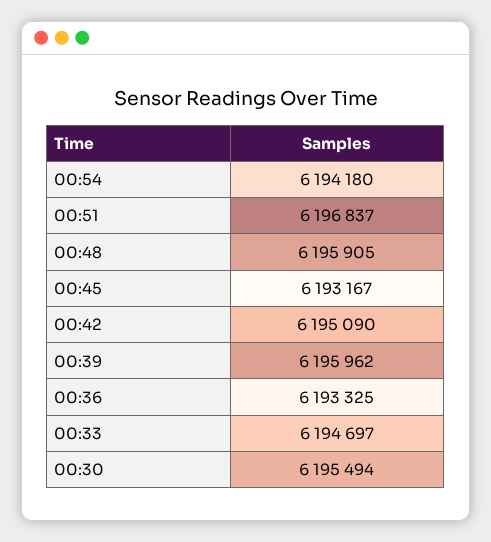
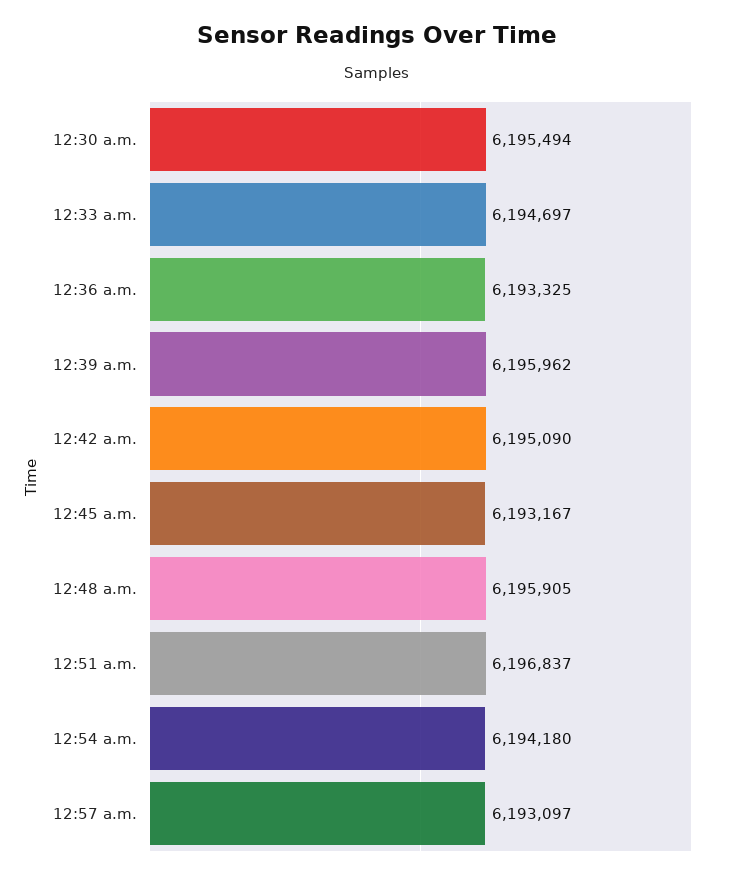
12:57 a.m.: none -> 6193097

